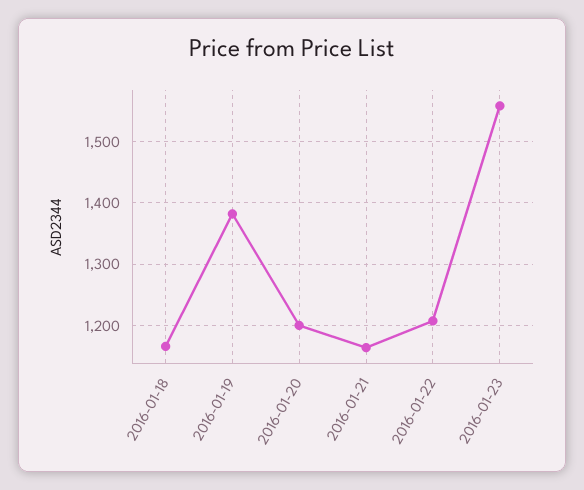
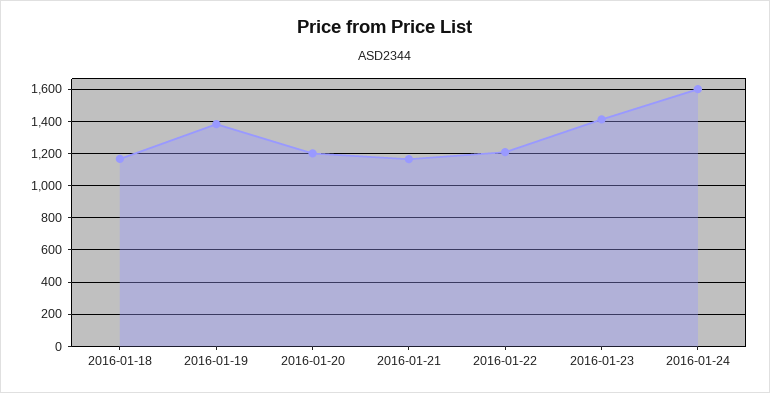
2016-01-23: 1560 -> 1400
2016-01-24: none -> 1600

